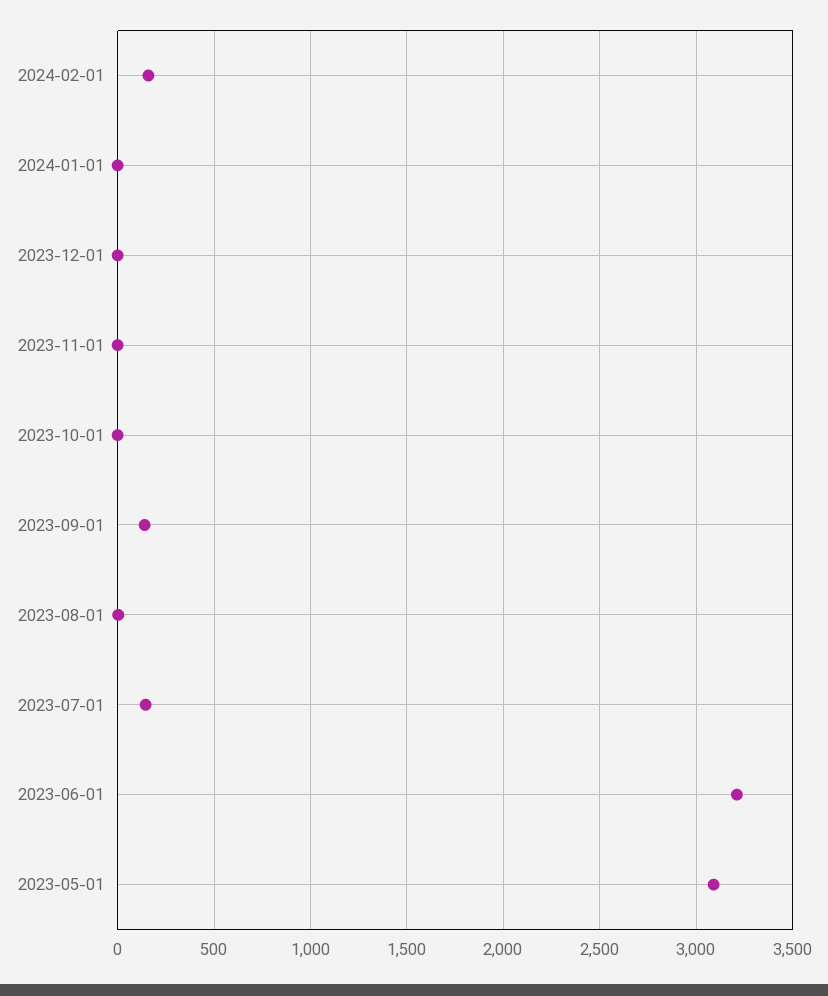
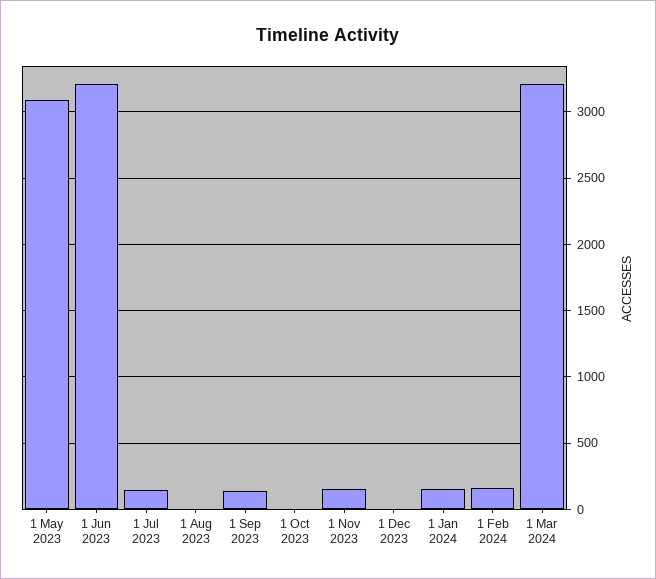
2024-01-01: 0 -> 150
2023-11-01: 0 -> 150
1 Mar 2024: none -> 3200

